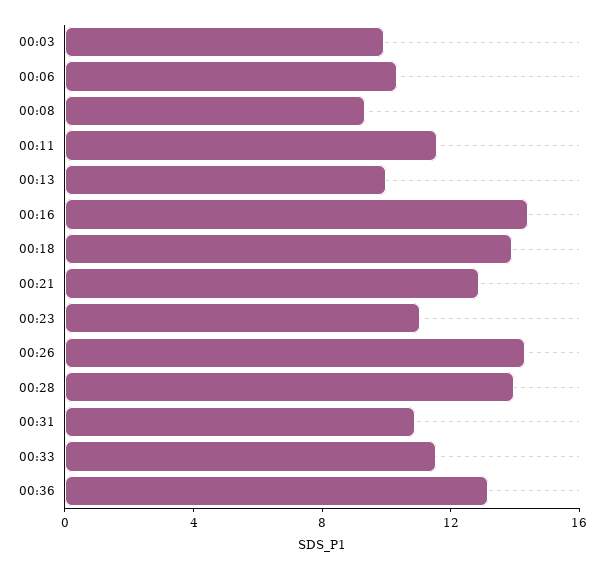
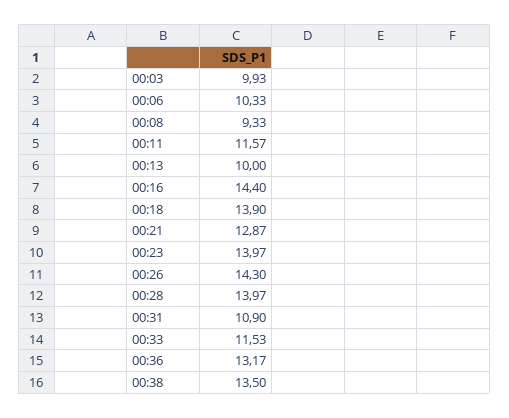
00:23: 11 -> 13.97
00:38: none -> 13.5

